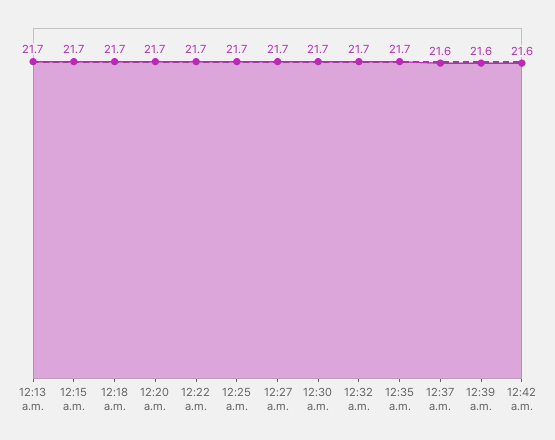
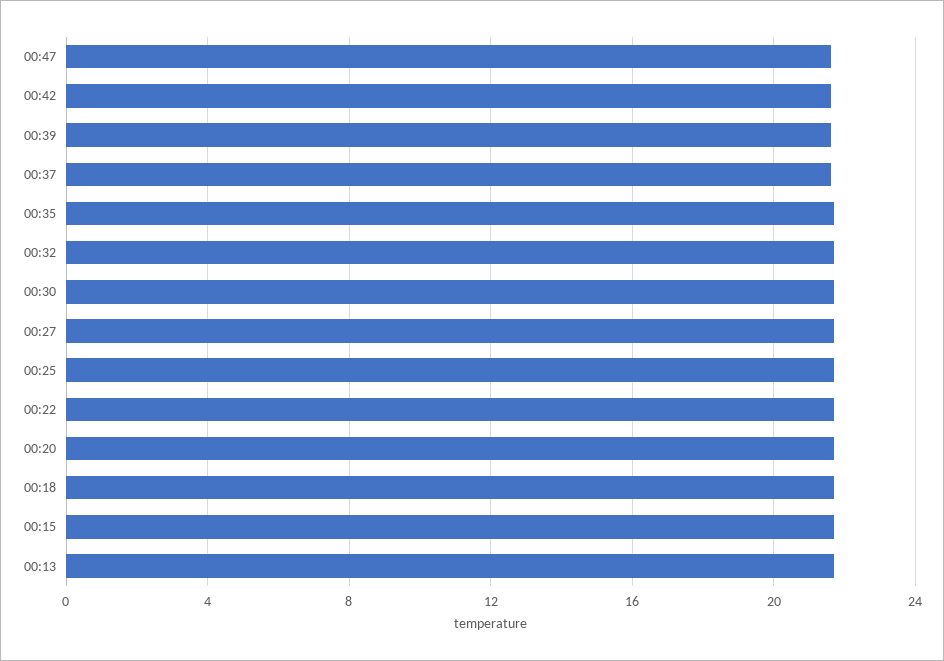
00:47: none -> 21.5

